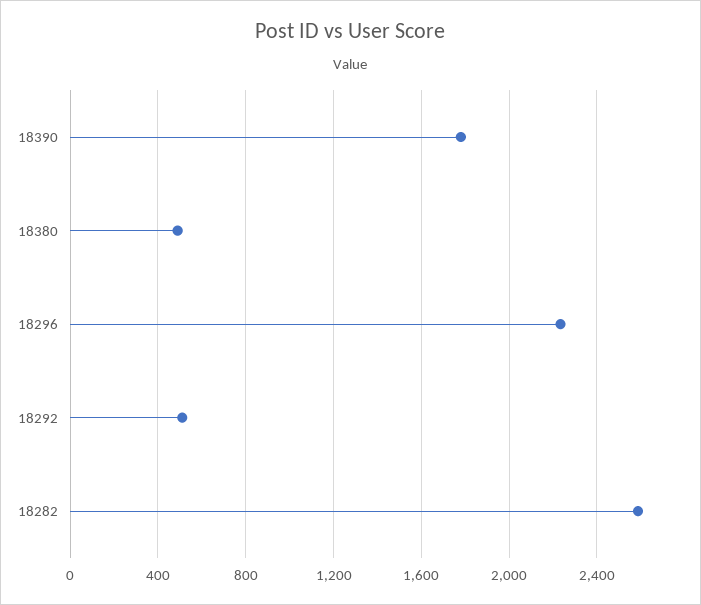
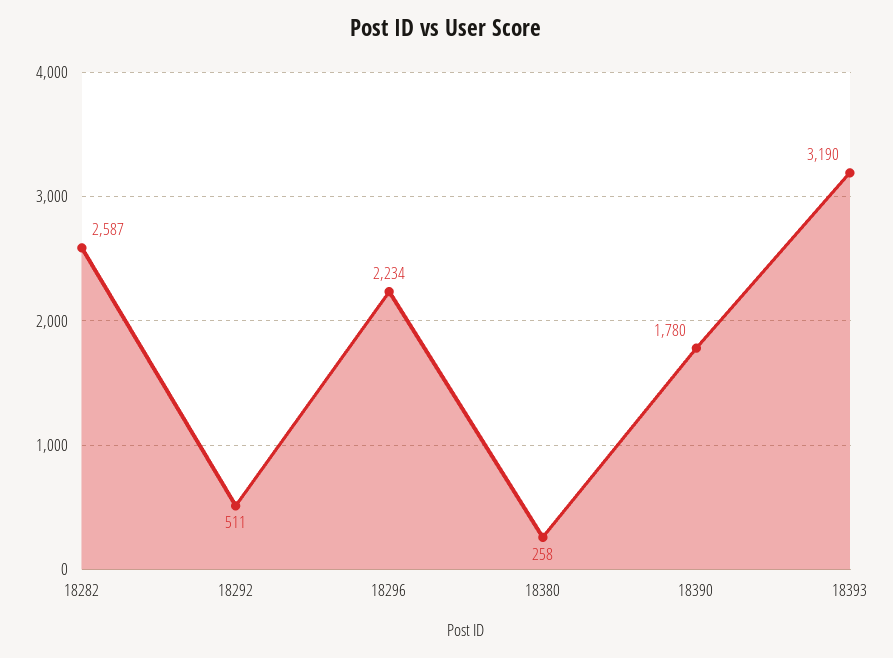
18380: 500 -> 258
18393: none -> 3190

